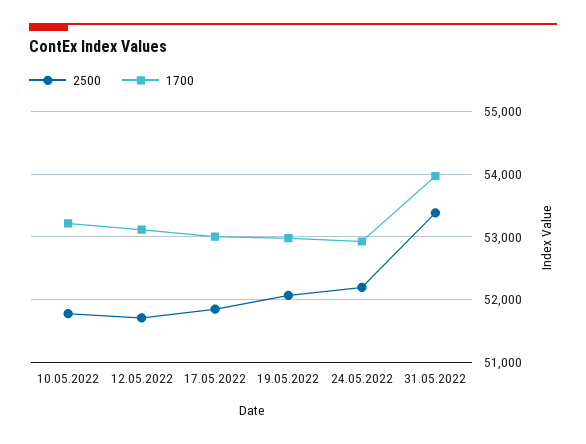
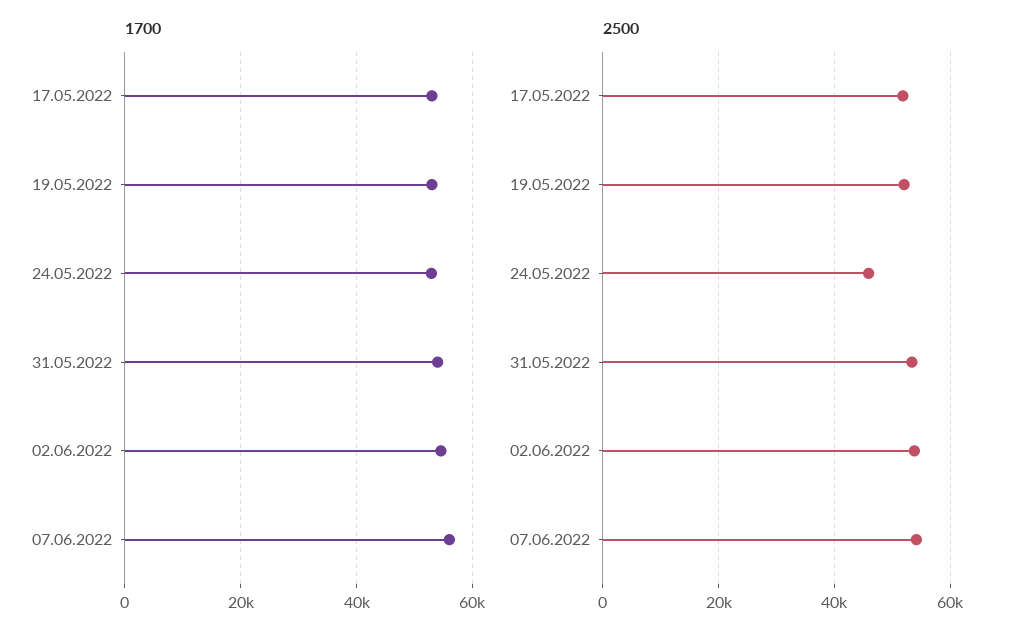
2500, 10.05.2022: 51800 -> none
1700, 10.05.2022: 53200 -> none
2500, 12.05.2022: 51700 -> none
1700, 12.05.2022: 53100 -> none
2500, 24.05.2022: 52200 -> 46000
1700, 02.06.2022: none -> 54000
1700, 07.06.2022: none -> 56000
2500, 02.06.2022: none -> 54000
2500, 07.06.2022: none -> 54000

